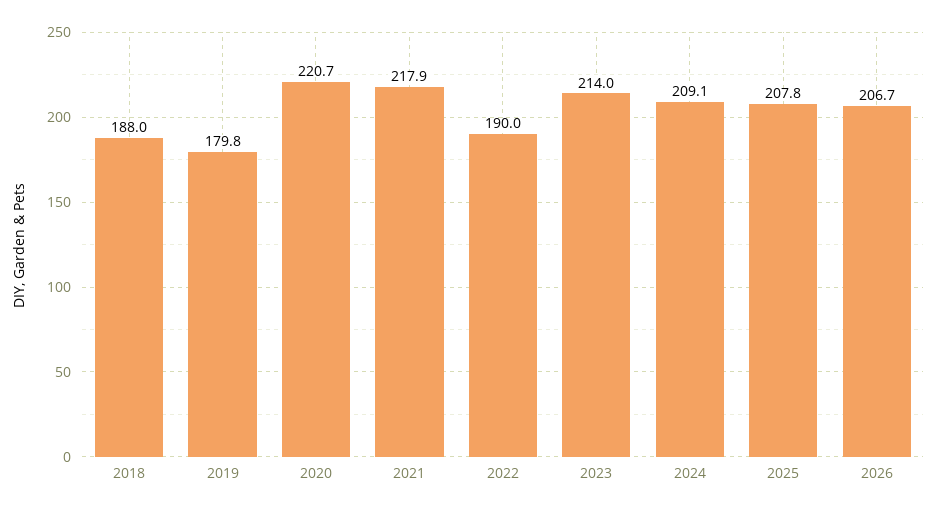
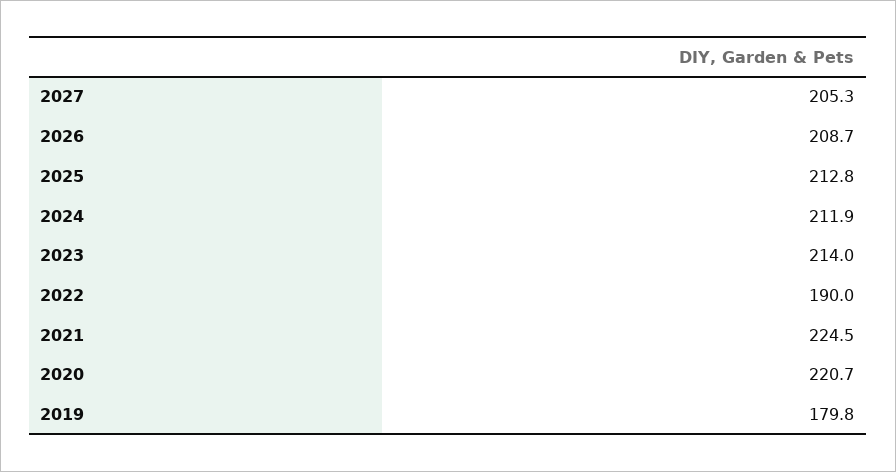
2018: 188 -> none
2021: 217.9 -> 224.5
2024: 209.1 -> 211.9
2025: 207.8 -> 212.8
2026: 206.7 -> 208.7
2027: none -> 205.3

